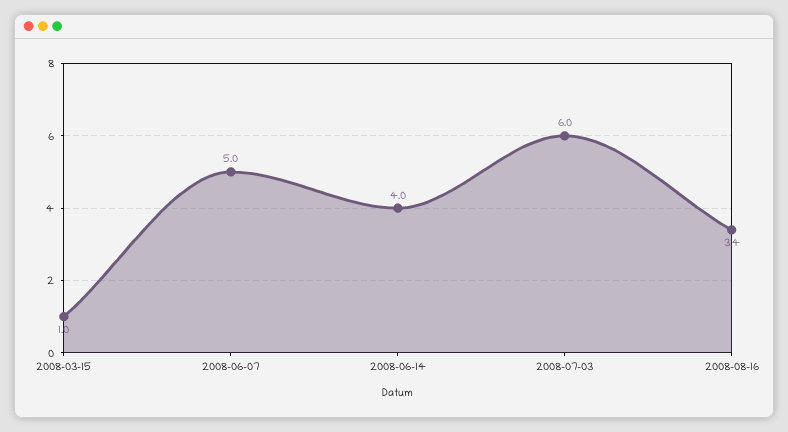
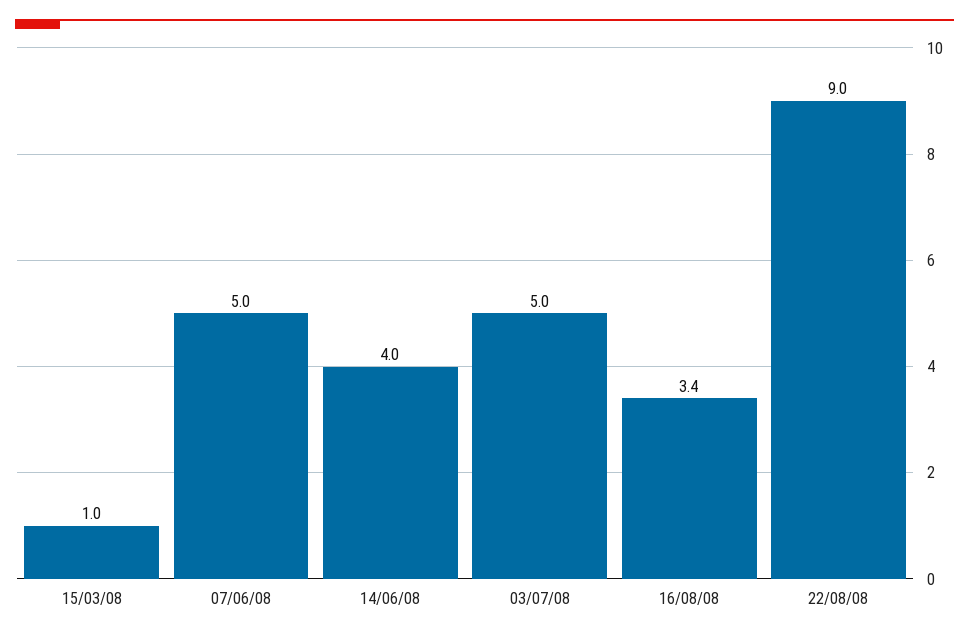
2008-07-03: 6 -> 5
22/08/08: none -> 9

